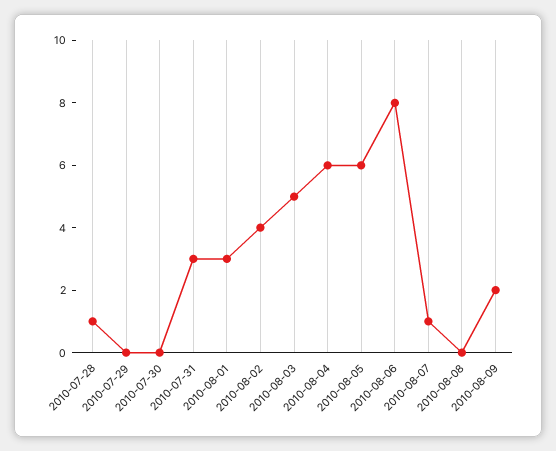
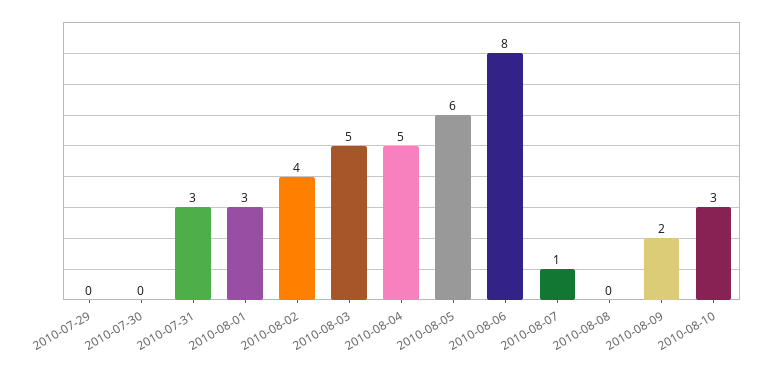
2010-07-28: 1 -> none
2010-08-04: 6 -> 5
2010-08-10: none -> 3

